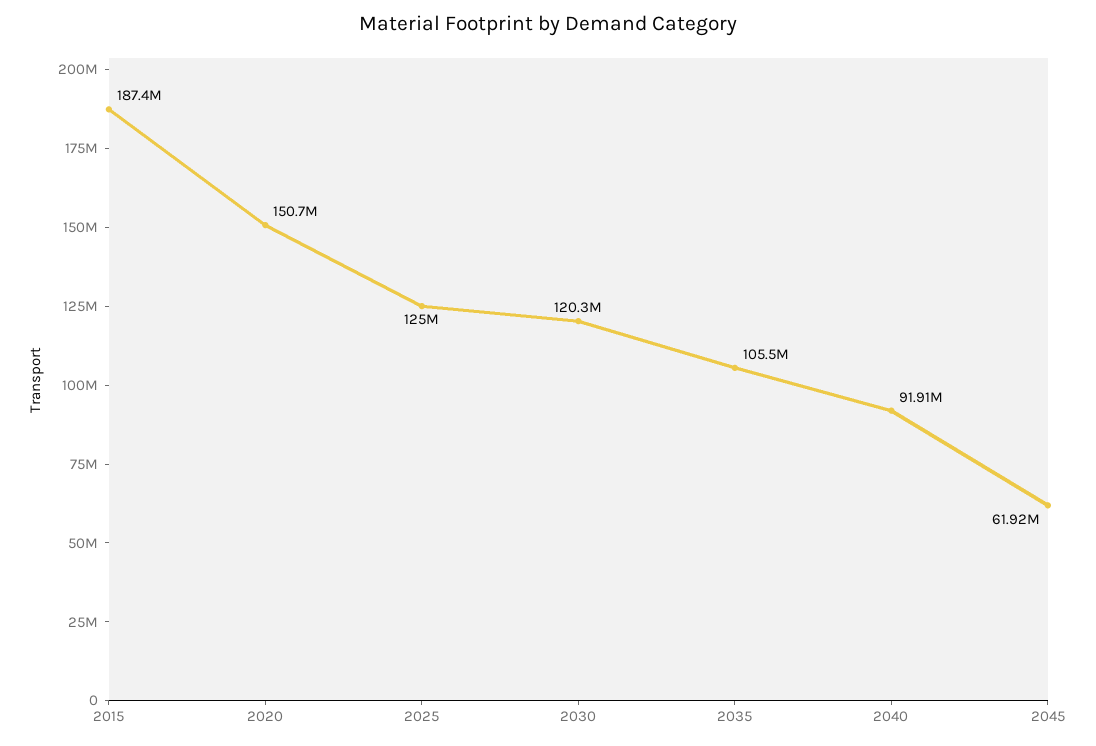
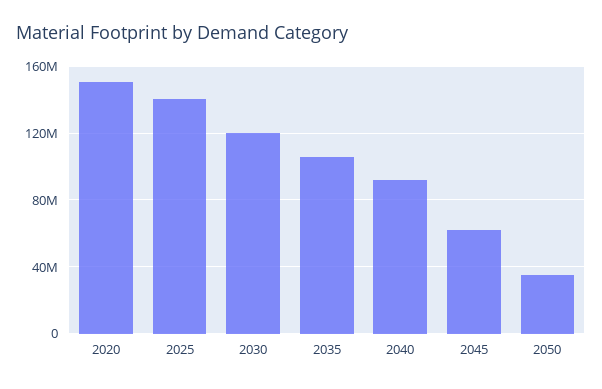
2015: 187400000 -> none
2025: 125000000 -> 140000000
2050: none -> 35000000

